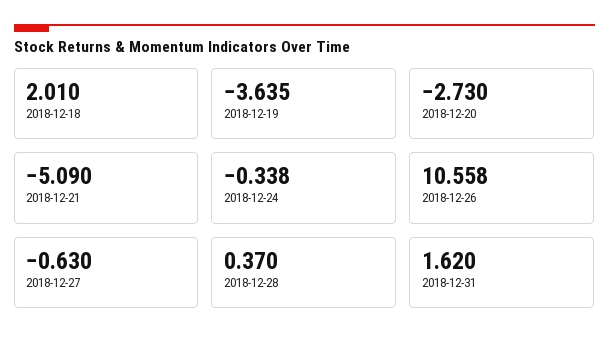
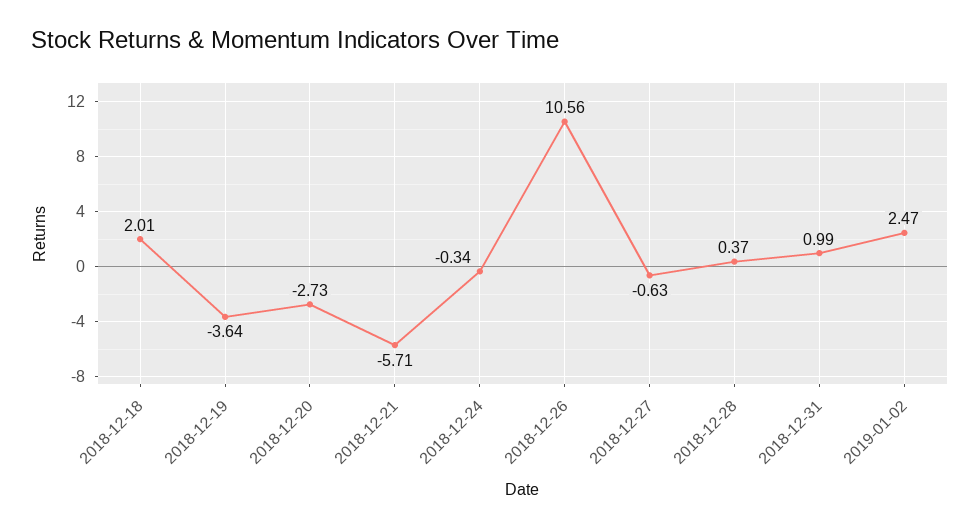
2018-12-21: -5.09 -> -5.71
2018-12-31: 1.62 -> 0.99
2019-01-02: none -> 2.47

